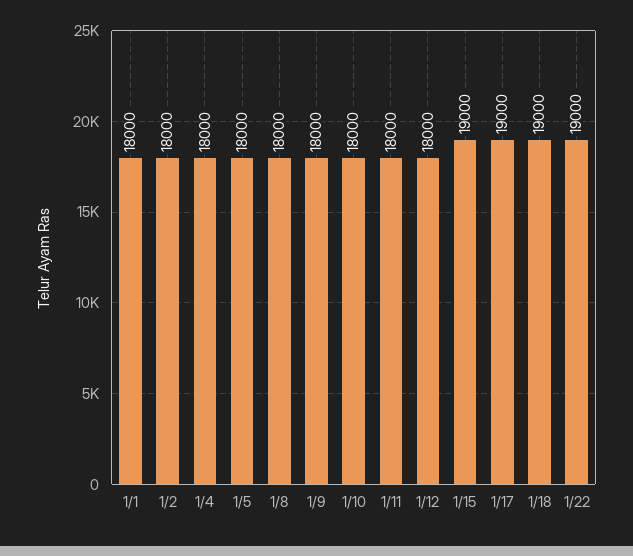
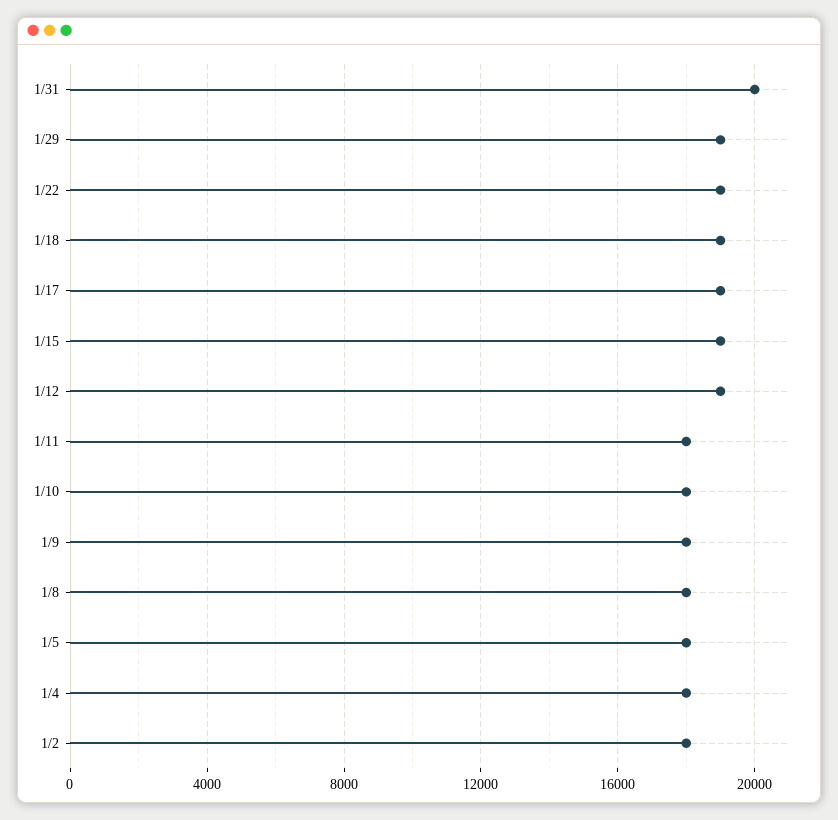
1/1: 18000 -> none
1/12: 18000 -> 19000
1/31: none -> 20000
1/29: none -> 19000

